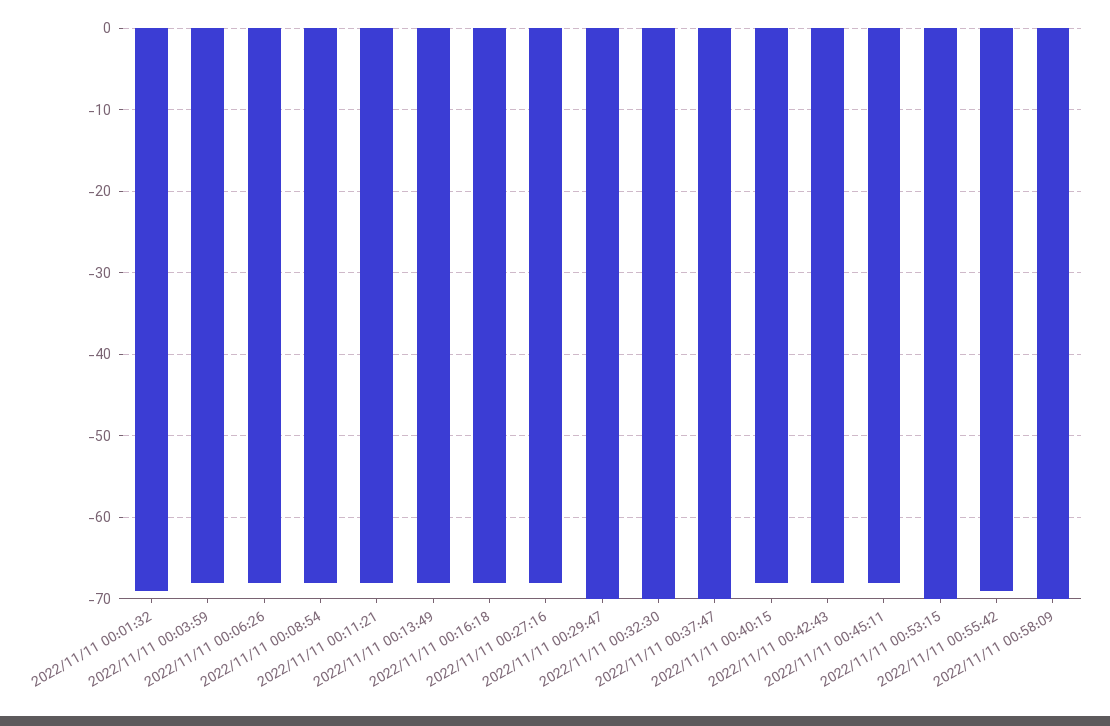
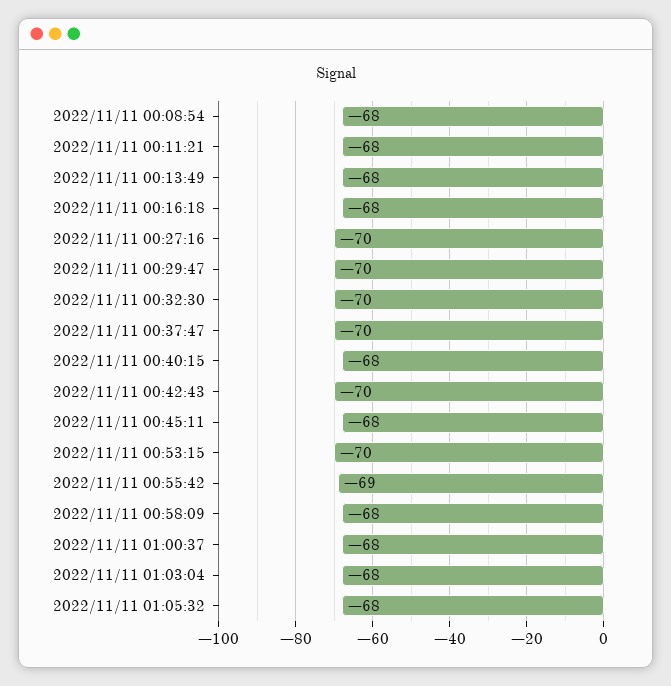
2022/11/11 00:01:32: -69 -> none
2022/11/11 00:03:59: -68 -> none
2022/11/11 00:06:26: -68 -> none
2022/11/11 00:27:16: -68 -> -70
2022/11/11 00:42:43: -68 -> -70
2022/11/11 00:58:09: -70 -> -68
2022/11/11 01:00:37: none -> -68
2022/11/11 01:03:04: none -> -68
2022/11/11 01:05:32: none -> -68

